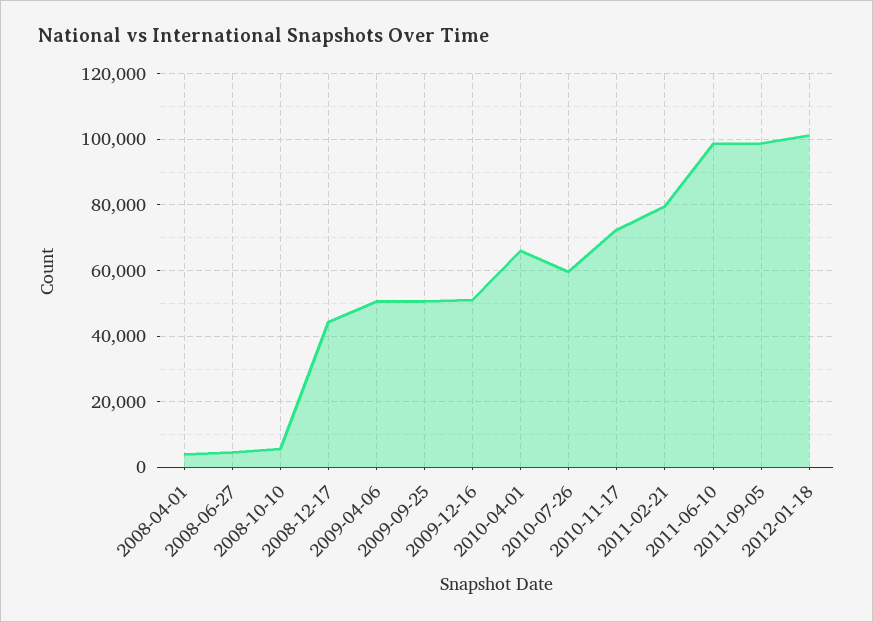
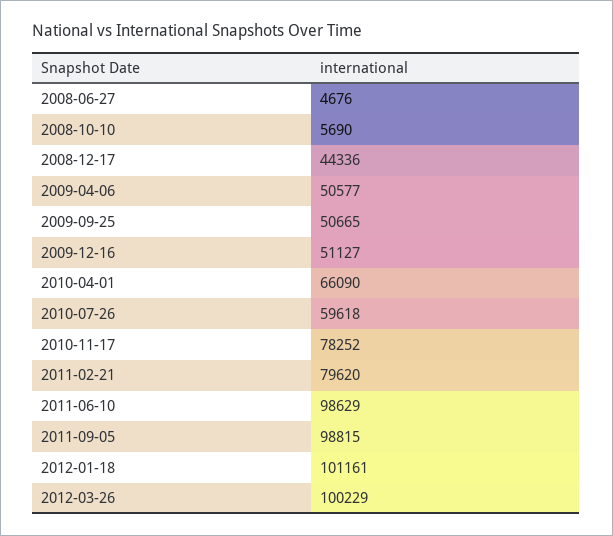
2008-04-01: 4000 -> none
2010-11-17: 72000 -> 78252
2012-03-26: none -> 100229

